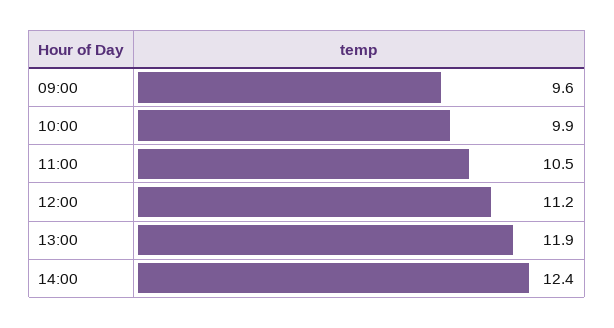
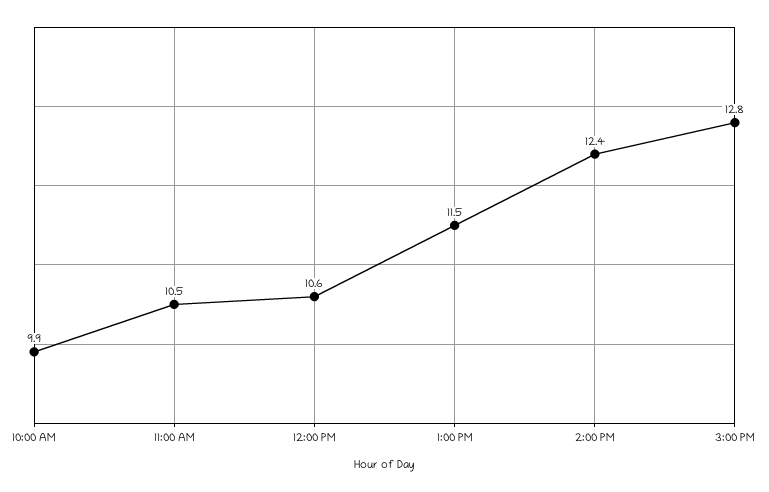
09:00: 9.6 -> none
12:00: 11.2 -> 10.6
13:00: 11.9 -> 11.5
3:00 PM: none -> 12.8

